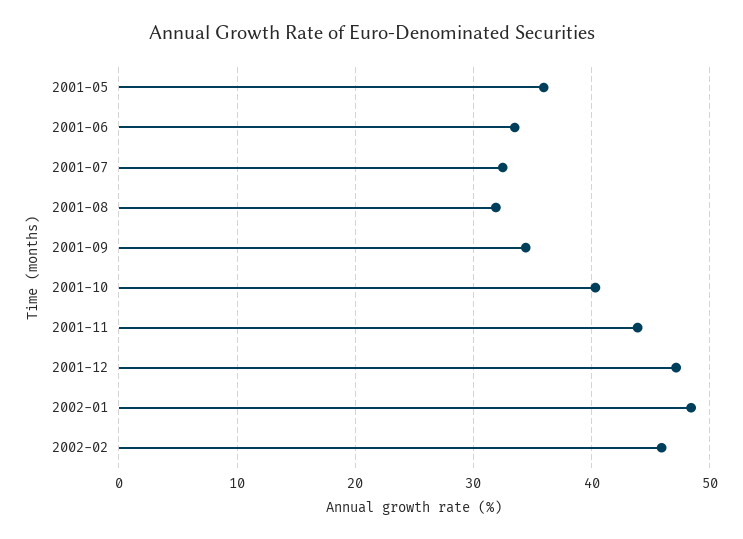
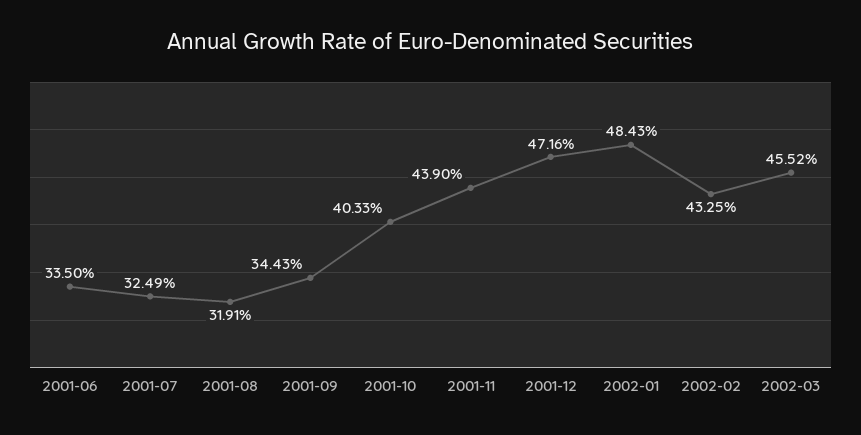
2001-05: 36 -> none
2002-02: 46 -> 43.25
2002-03: none -> 45.52

